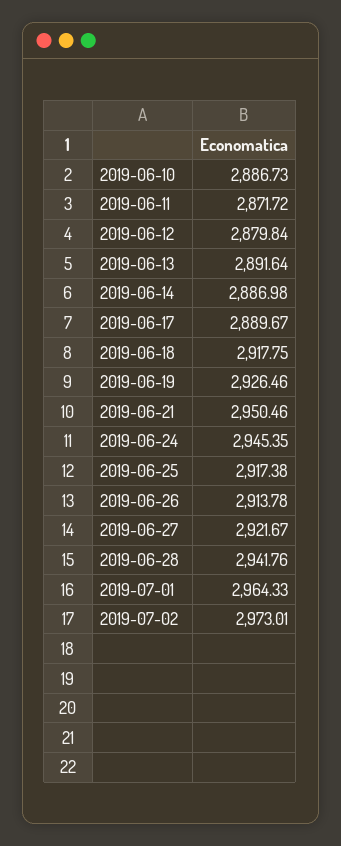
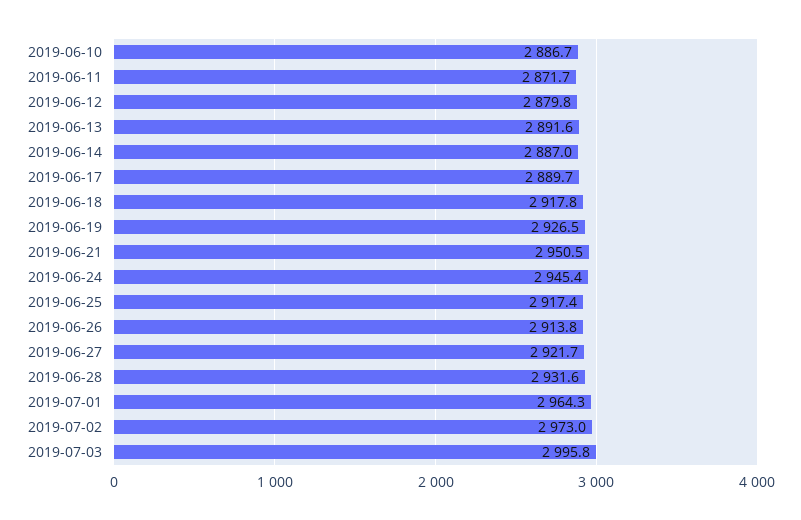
2019-06-28: 2941.76 -> 2931.6
2019-07-03: none -> 2995.8

